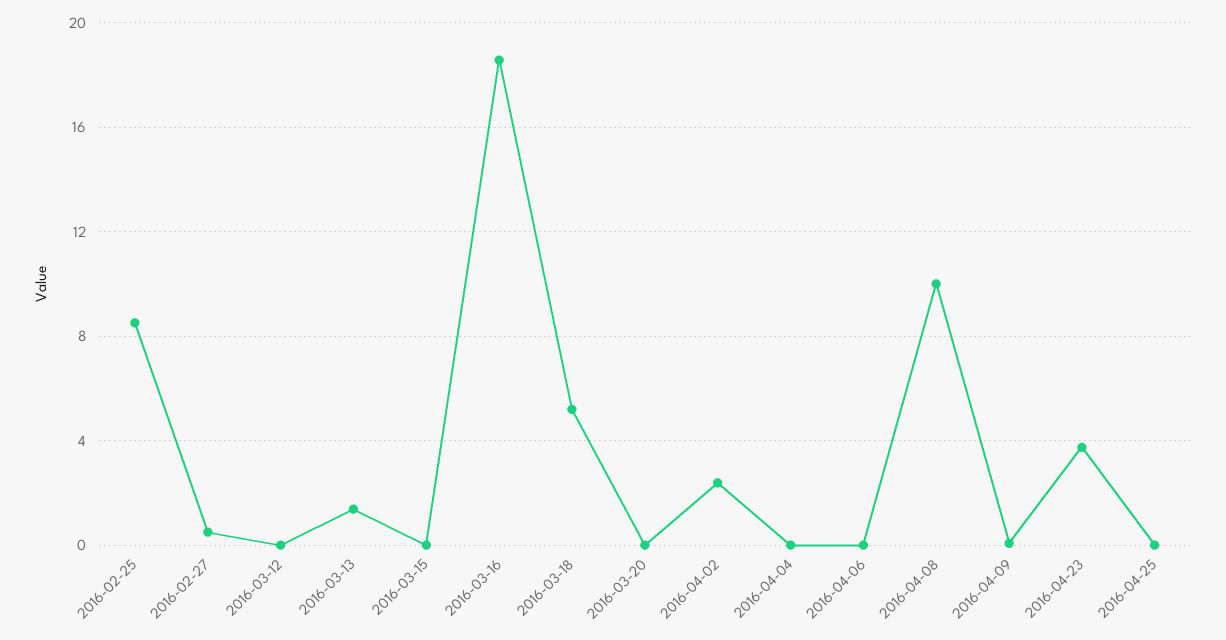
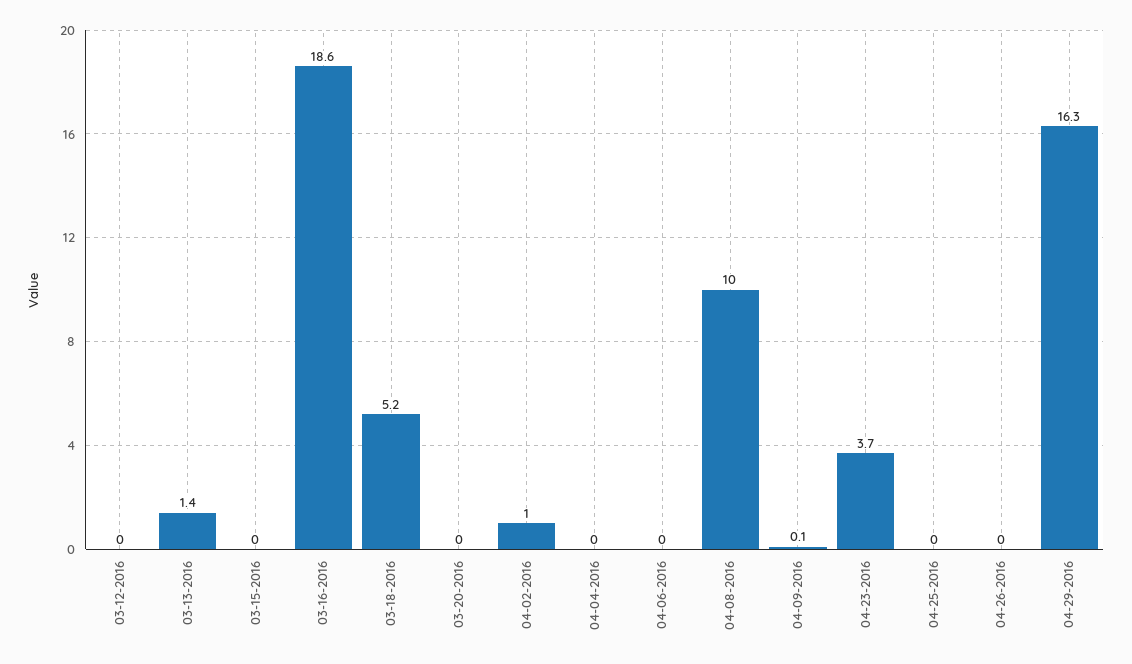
2016-02-25: 8.5 -> none
2016-02-27: 0.5 -> none
2016-04-02: 2.5 -> 1
04-26-2016: none -> 0
04-29-2016: none -> 16.3

